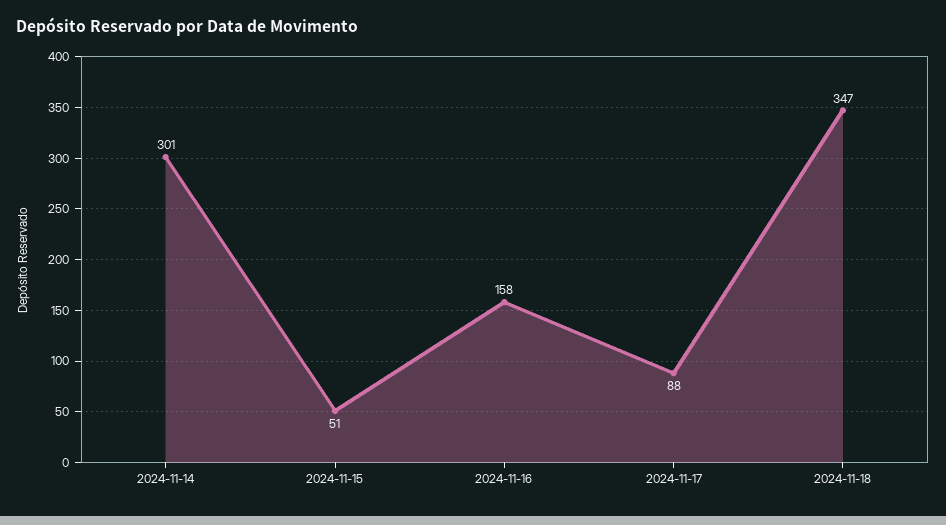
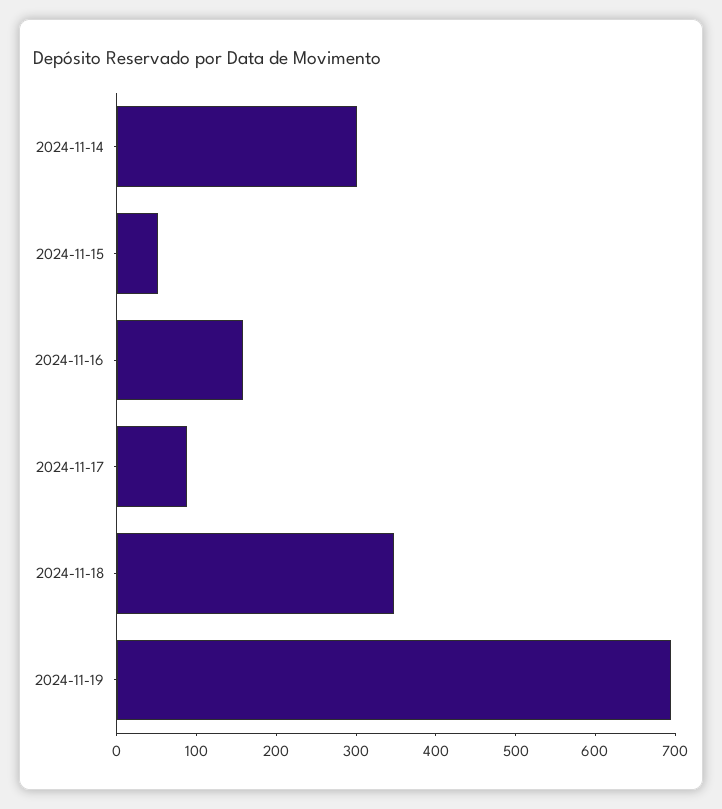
2024-11-19: none -> 700

